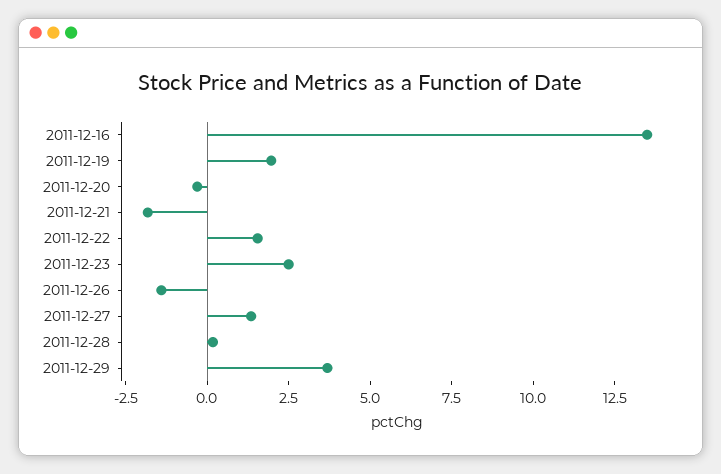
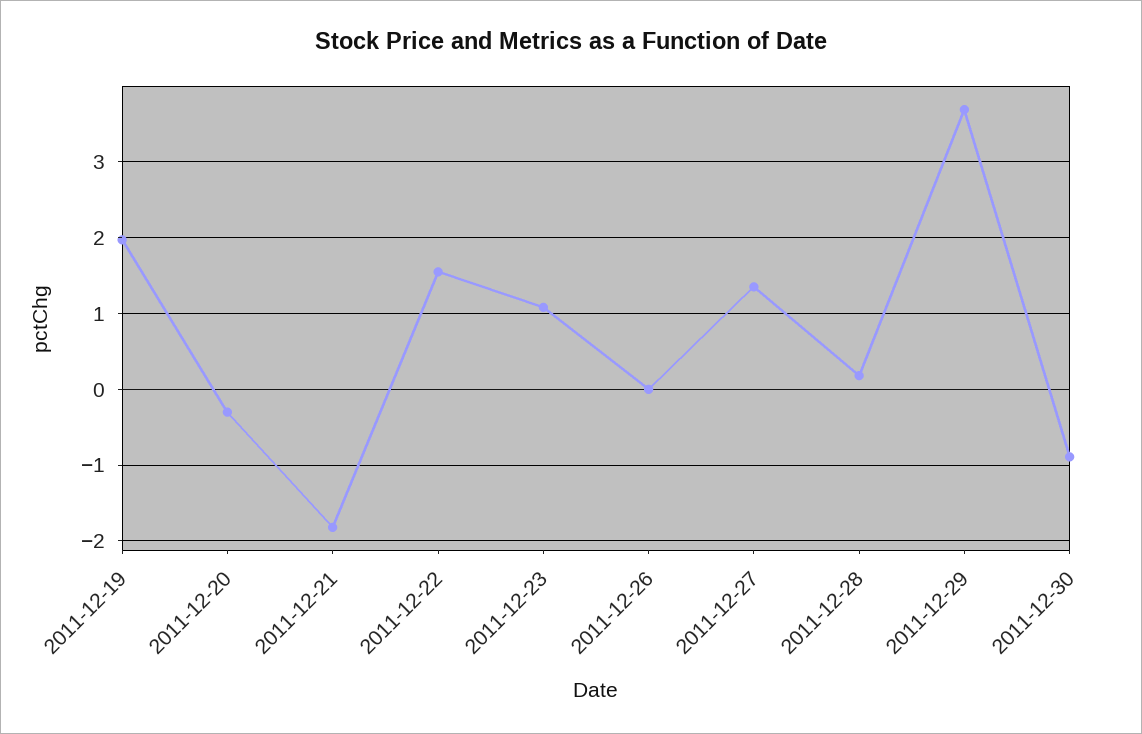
2011-12-16: 13.5 -> none
2011-12-23: 2.5 -> 1.1
2011-12-26: -1.5 -> 0
2011-12-30: none -> -0.9

